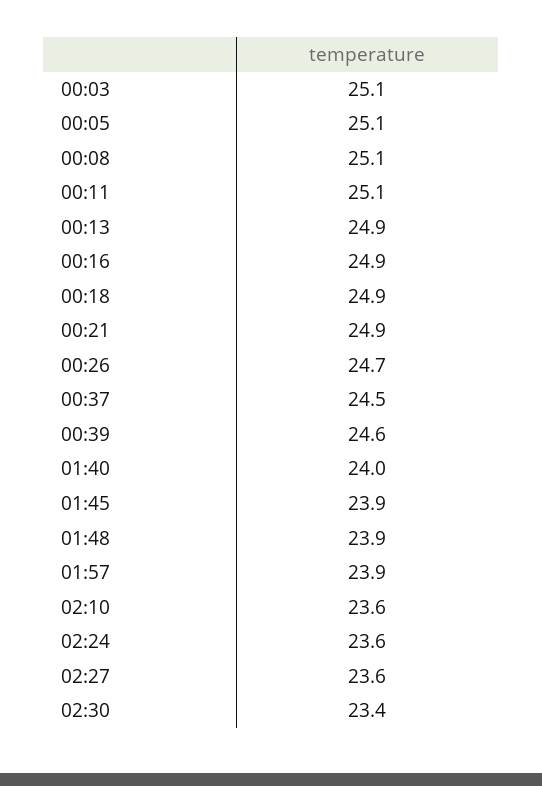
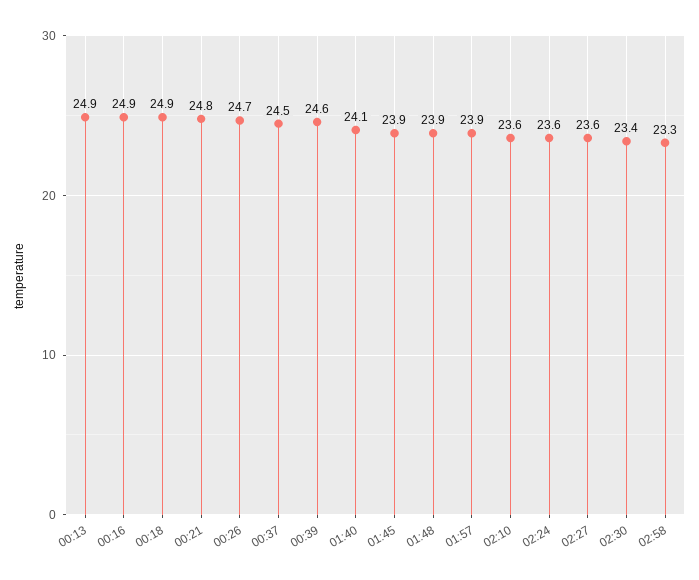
00:03: 25.1 -> none
00:05: 25.1 -> none
00:08: 25.1 -> none
00:11: 25.1 -> none
00:21: 24.9 -> 24.8
01:40: 24 -> 24.1
02:58: none -> 23.3

